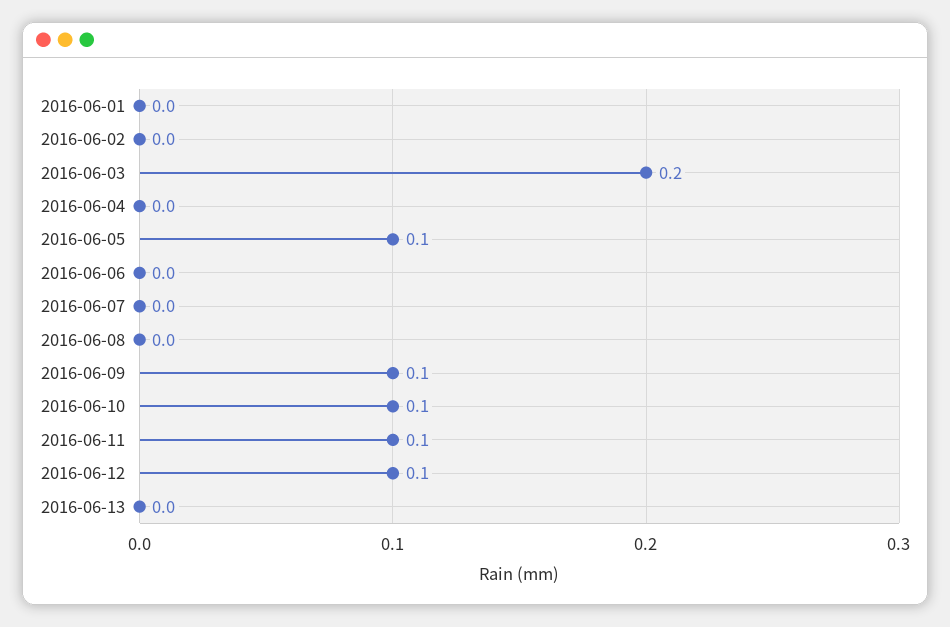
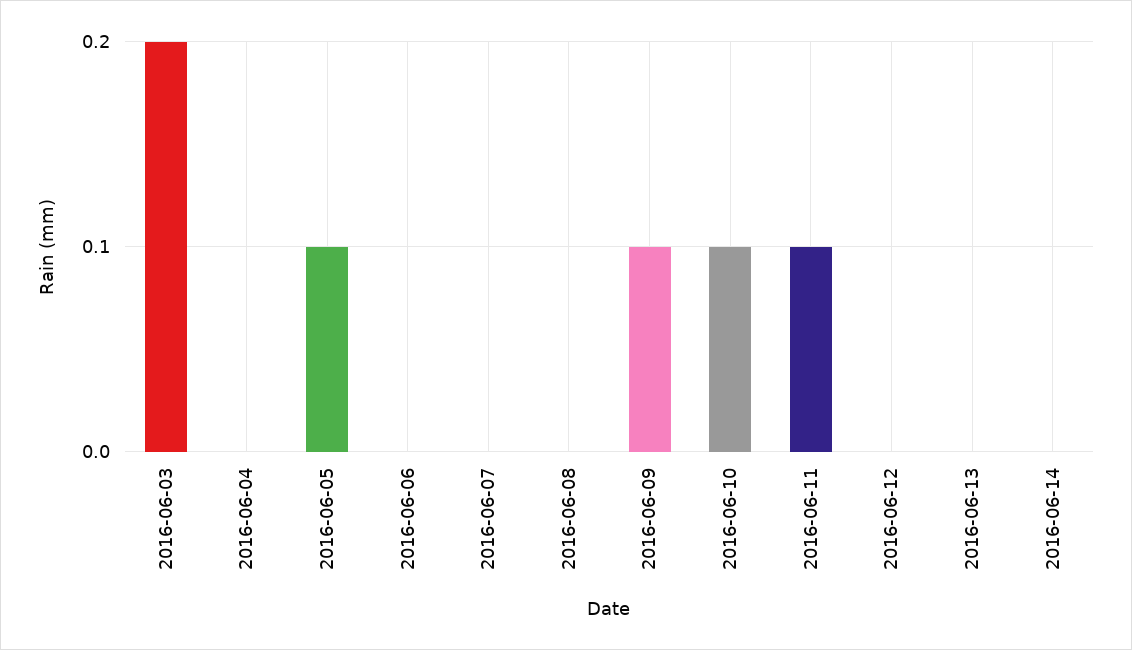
2016-06-01: 0 -> none
2016-06-02: 0 -> none
2016-06-12: 0.1 -> 0
2016-06-14: none -> 0

